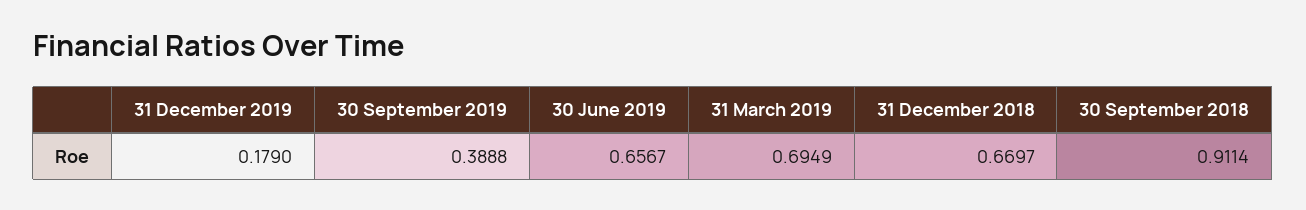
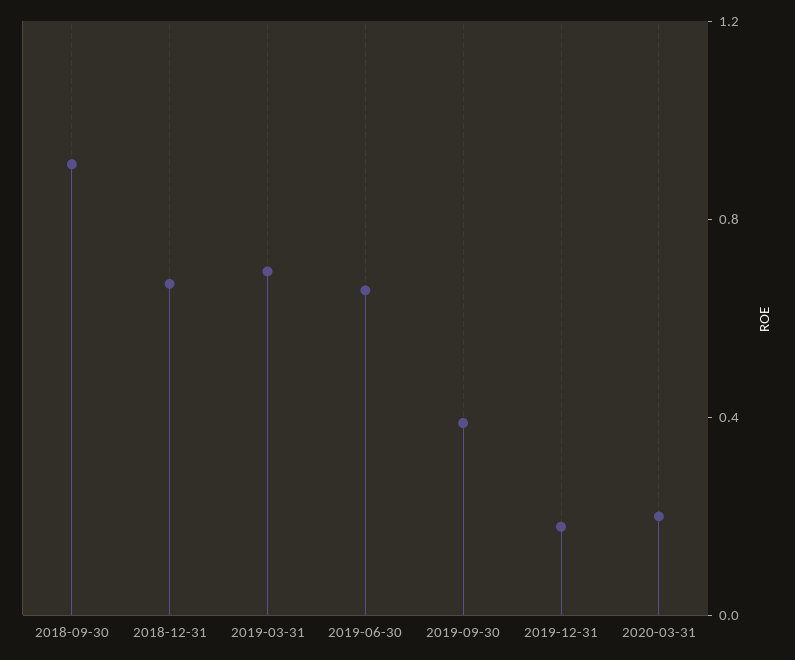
2020-03-31: none -> 0.2

